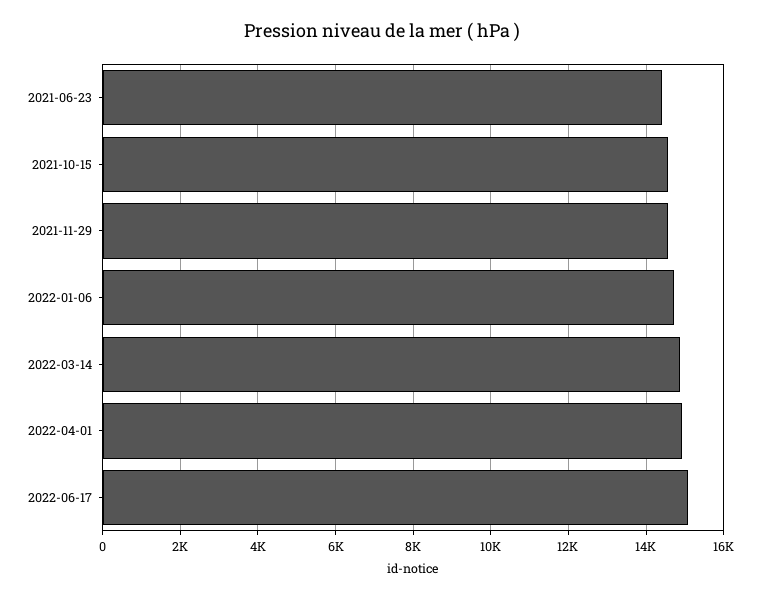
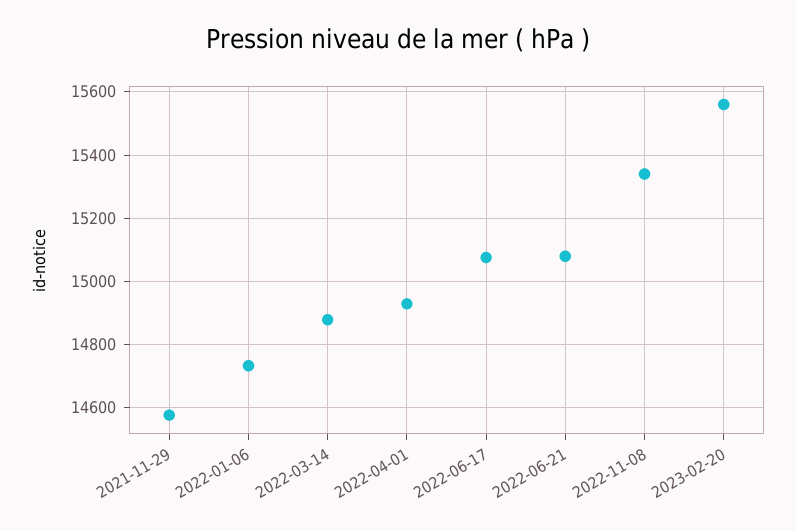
2021-06-23: 14400 -> none
2021-10-15: 14600 -> none
2022-06-21: none -> 15080
2022-11-08: none -> 15340
2023-02-20: none -> 15560

